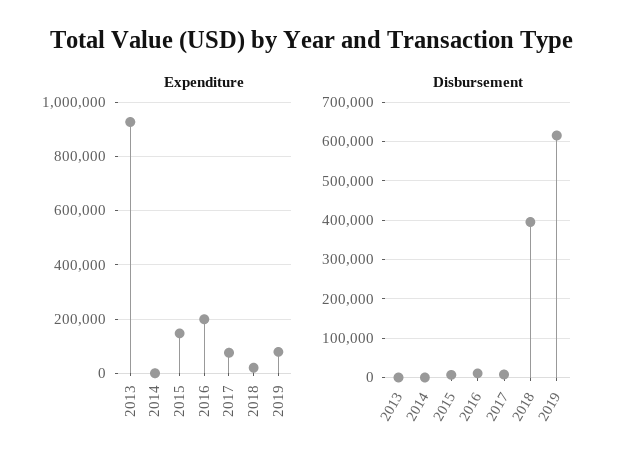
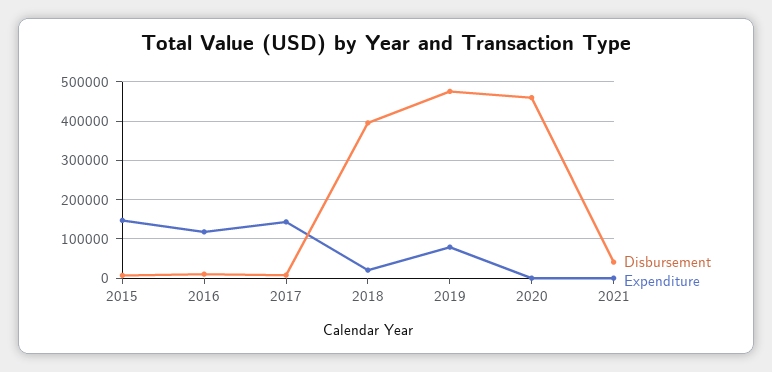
Expenditure, 2013: 925000 -> none
Expenditure, 2014: 0 -> none
Expenditure, 2016: 200000 -> 120000
Expenditure, 2017: 75000 -> 140000
Disbursement, 2013: 0 -> none
Disbursement, 2014: 0 -> none
Disbursement, 2019: 620000 -> 480000
Disbursement, 2020: none -> 460000
Expenditure, 2020: none -> 0
Disbursement, 2021: none -> 40000
Expenditure, 2021: none -> 0

